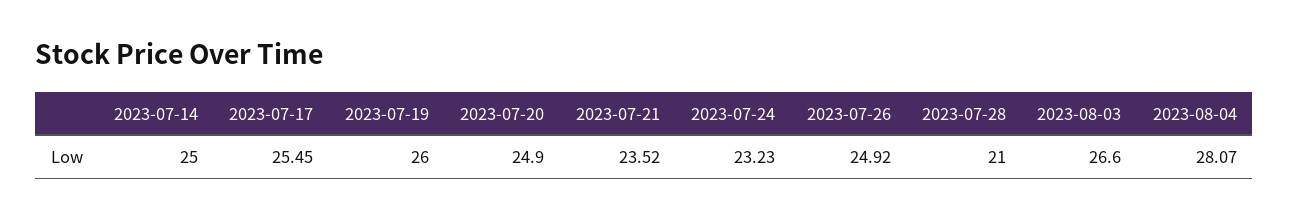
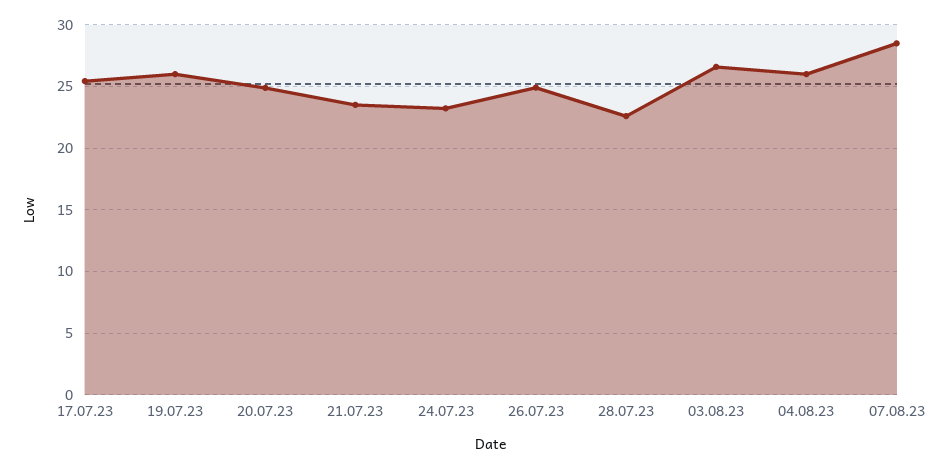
2023-07-14: 25 -> none
2023-07-28: 21 -> 22.5
2023-08-04: 28.07 -> 26
07.08.23: none -> 28.5

